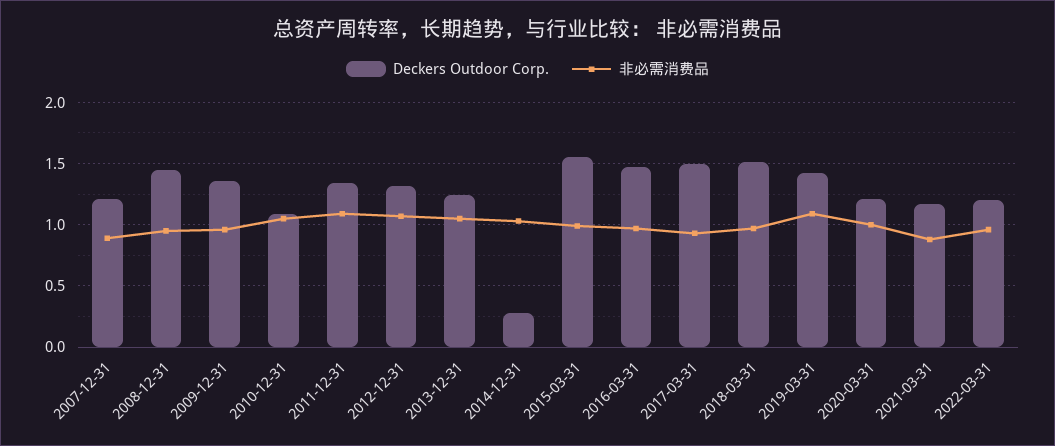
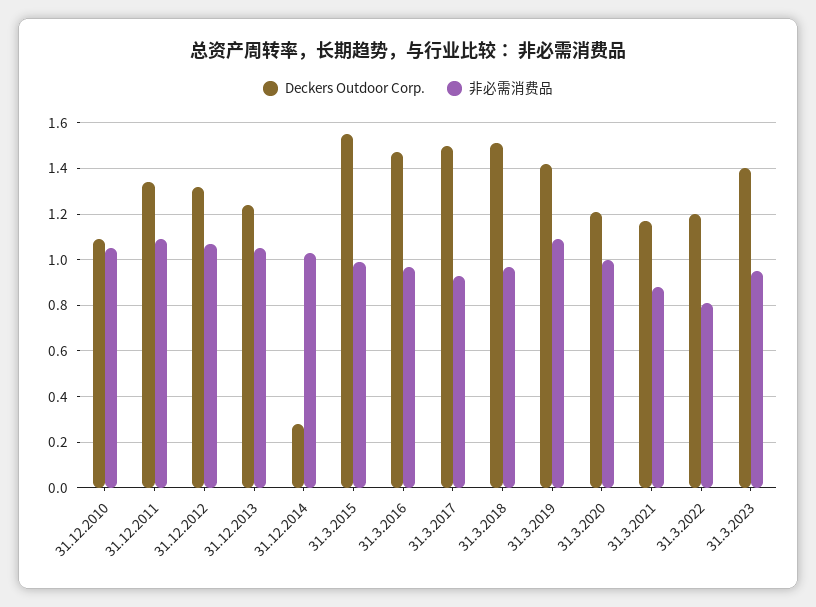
Deckers Outdoor Corp., 2007-12-31: 1.2 -> none
非必需消费品, 2007-12-31: 0.9 -> none
Deckers Outdoor Corp., 2008-12-31: 1.45 -> none
非必需消费品, 2008-12-31: 0.95 -> none
Deckers Outdoor Corp., 2009-12-31: 1.35 -> none
非必需消费品, 2009-12-31: 0.95 -> none
非必需消费品, 2022-03-31: 0.95 -> 0.8
Deckers Outdoor Corp., 31.3.2023: none -> 1.4
非必需消费品, 31.3.2023: none -> 0.95

